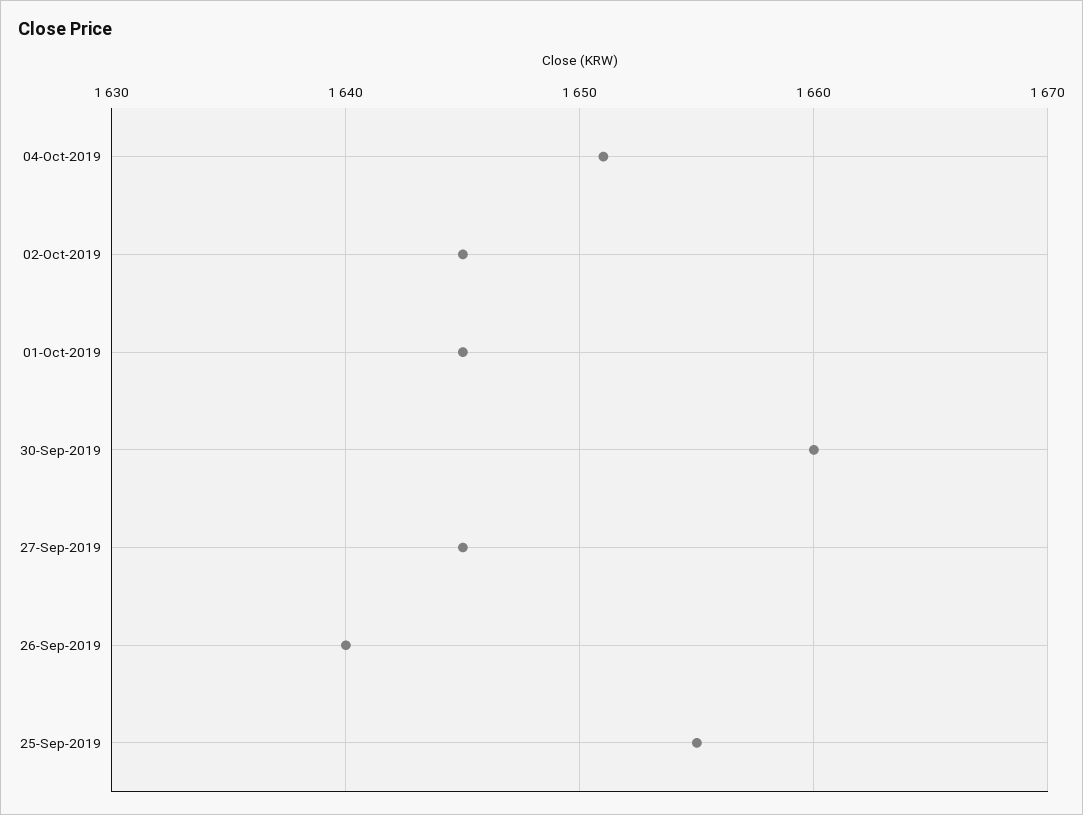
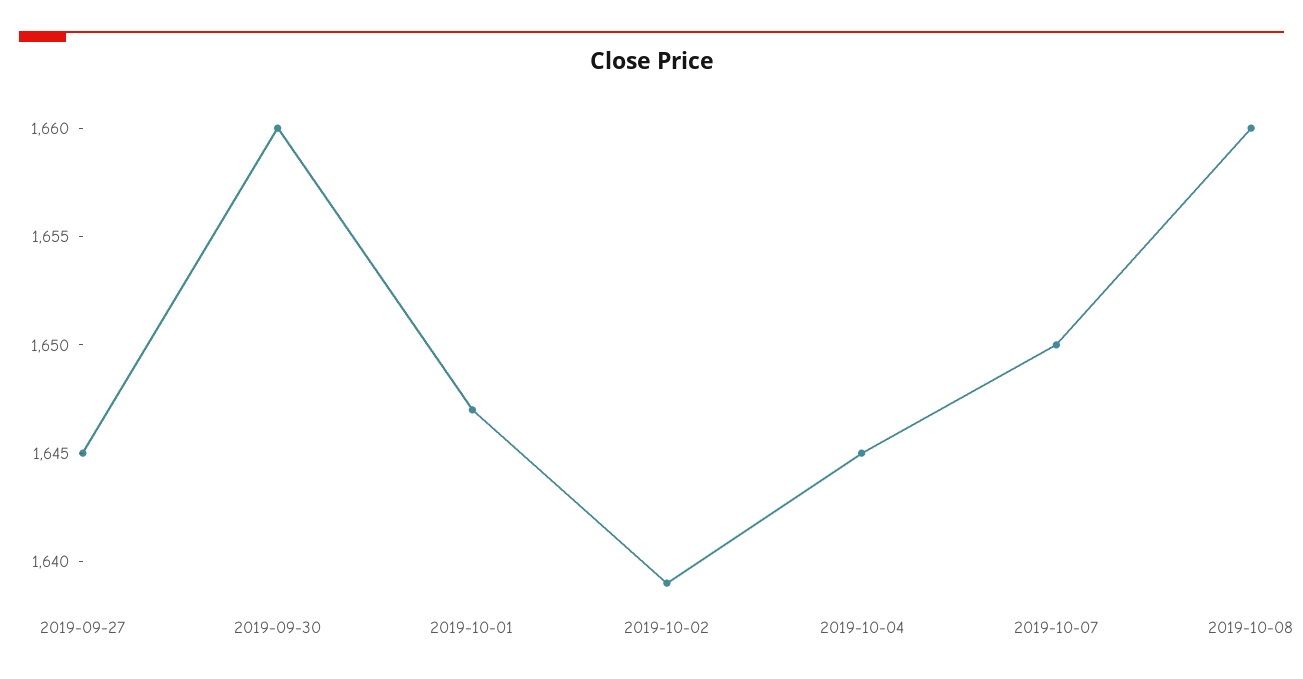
04-Oct-2019: 1651 -> 1645
02-Oct-2019: 1645 -> 1639
01-Oct-2019: 1645 -> 1647
26-Sep-2019: 1640 -> none
25-Sep-2019: 1655 -> none
2019-10-07: none -> 1650
2019-10-08: none -> 1660

